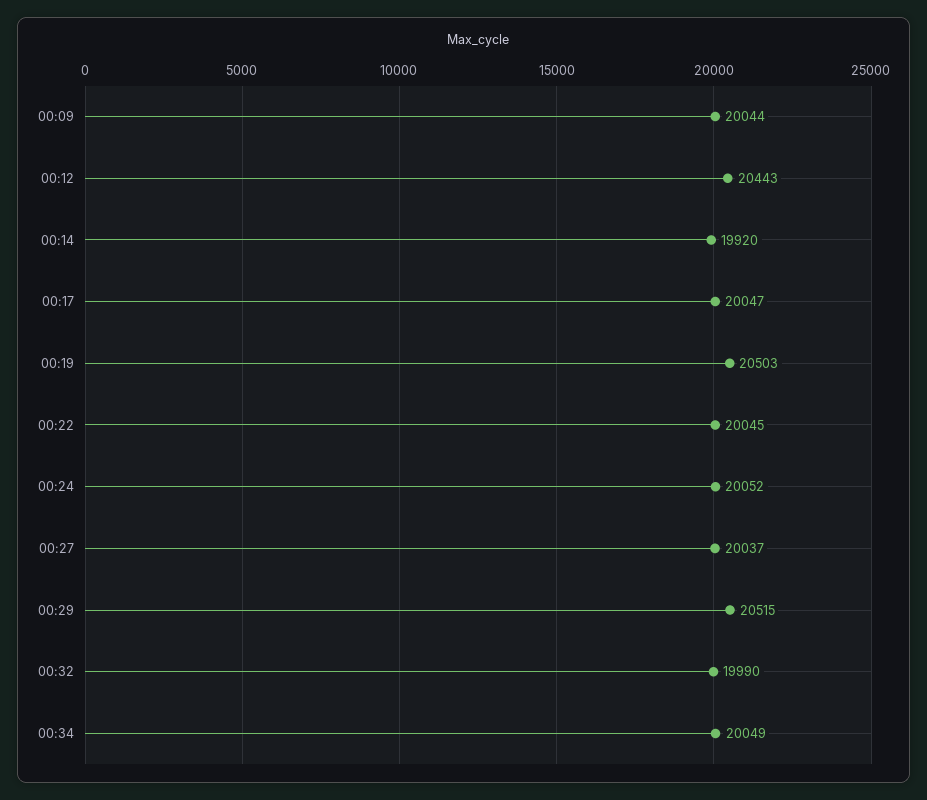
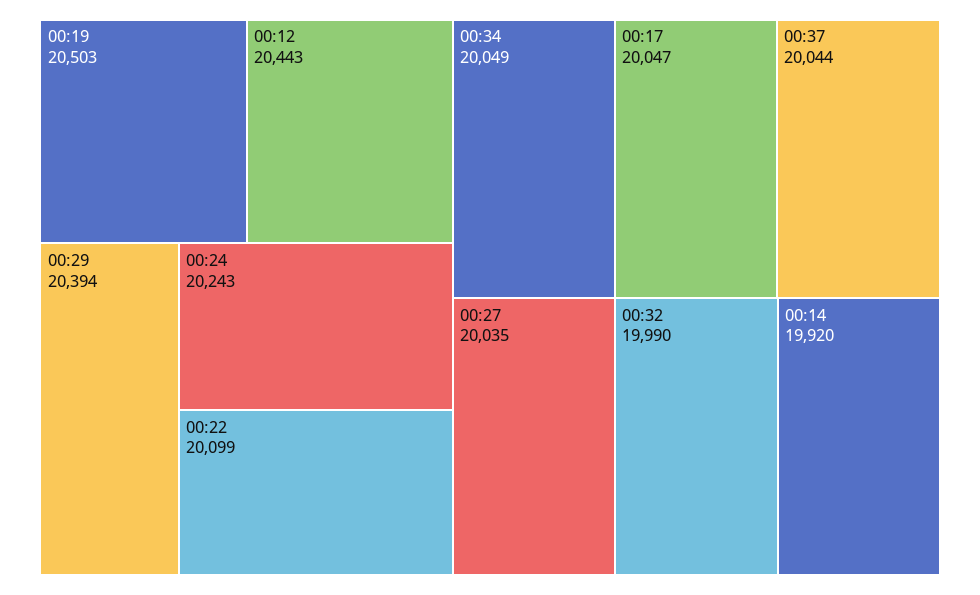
00:09: 20044 -> none
00:22: 20045 -> 20099
00:24: 20052 -> 20243
00:27: 20037 -> 20035
00:29: 20515 -> 20394
00:37: none -> 20044

